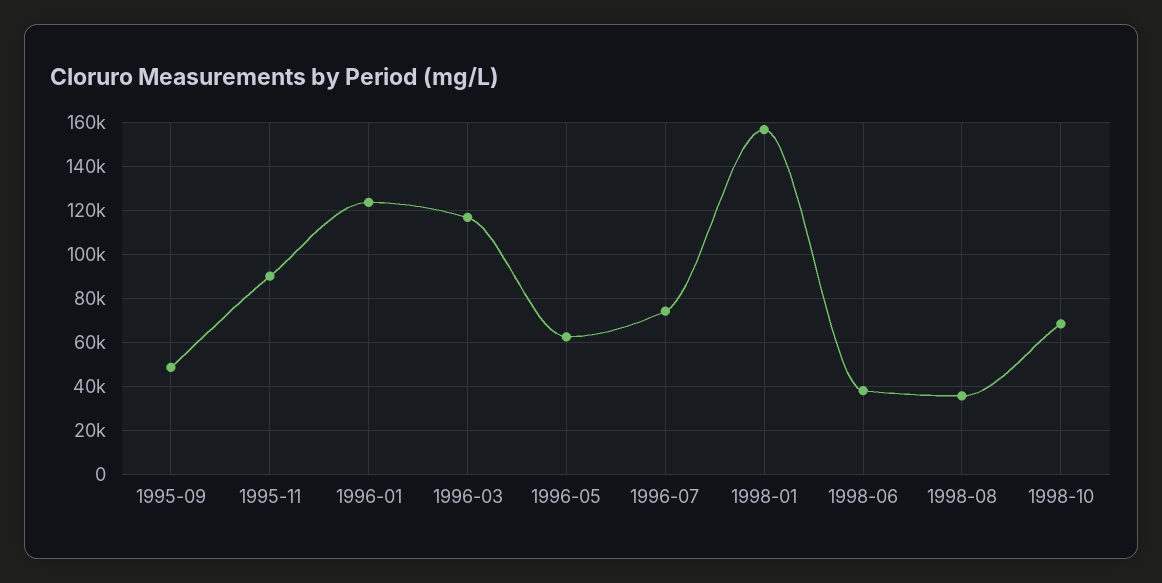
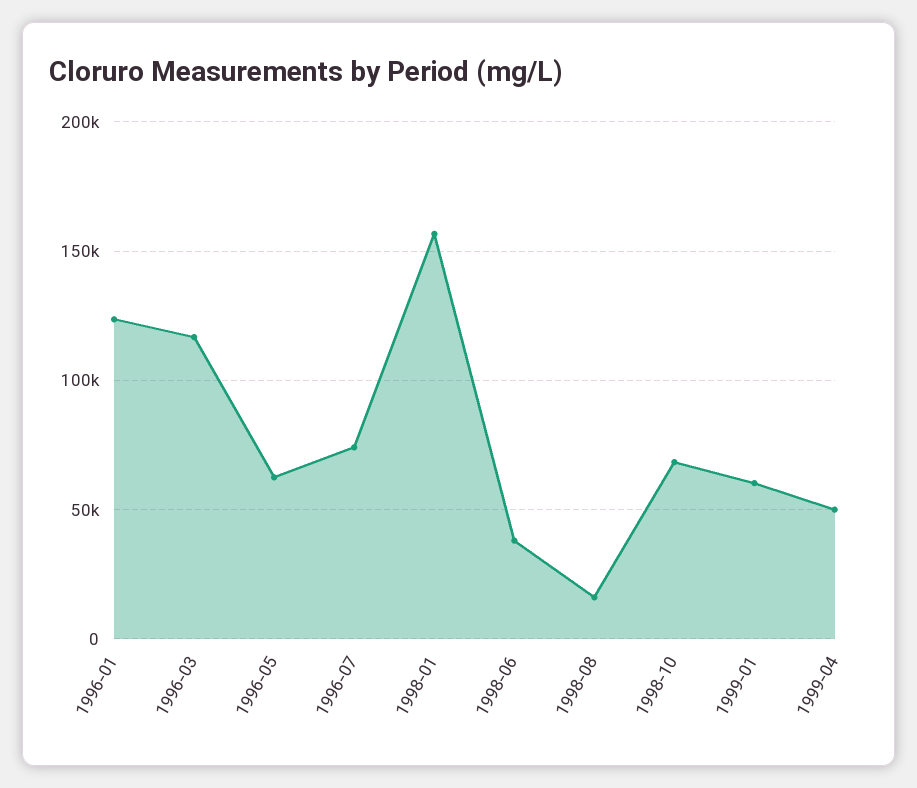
1995-09: 50000 -> none
1995-11: 90000 -> none
1998-08: 35000 -> 15000
1999-01: none -> 60000
1999-04: none -> 50000

